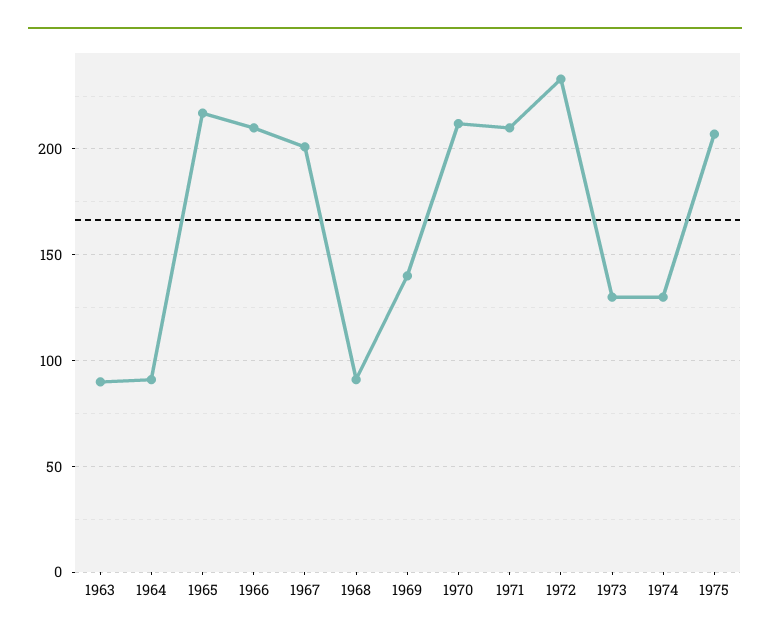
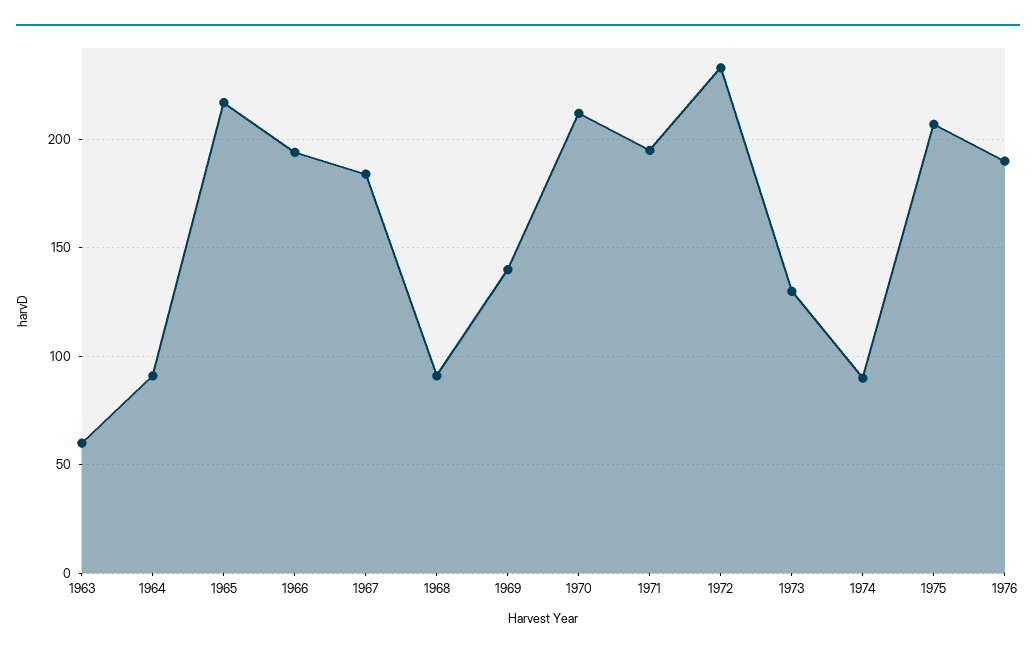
1963: 90 -> 60
1966: 210 -> 195
1967: 200 -> 185
1971: 210 -> 195
1974: 130 -> 90
1976: none -> 190

